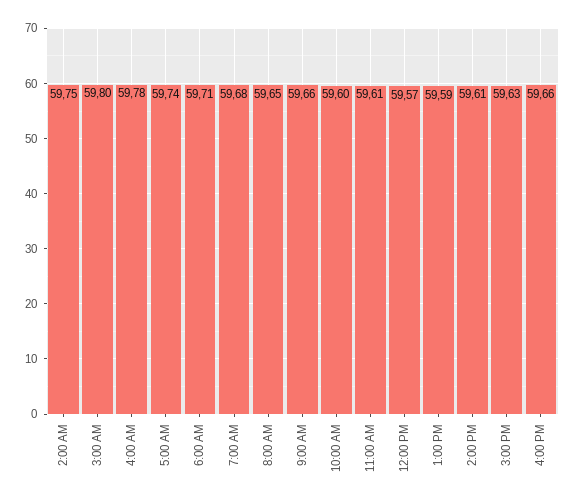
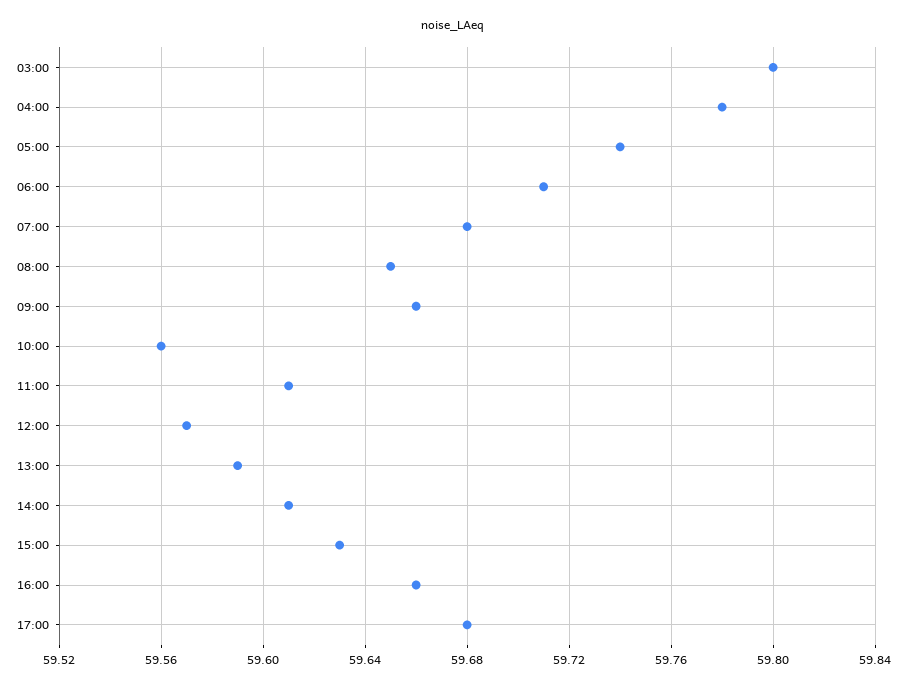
2:00 AM: 59.75 -> none
10:00 AM: 59.6 -> 59.56
17:00: none -> 59.68

